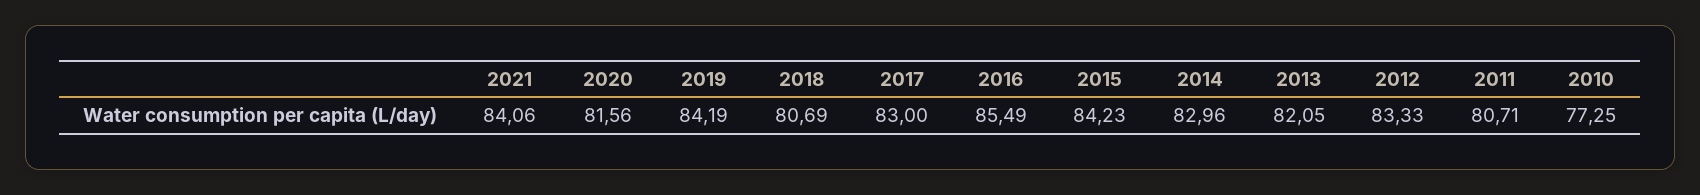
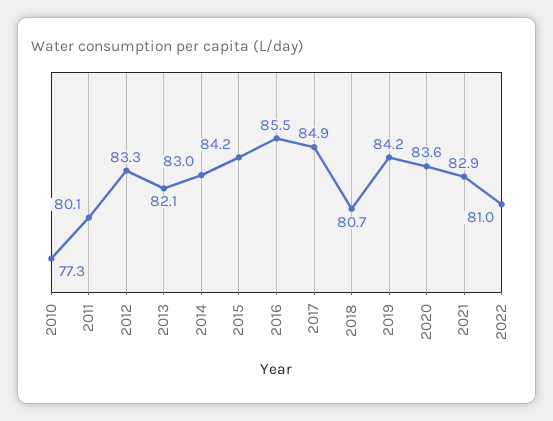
2021: 84.06 -> 82.9
2020: 81.56 -> 83.6
2017: 83 -> 84.9
2011: 80.71 -> 80.1
2022: none -> 81

